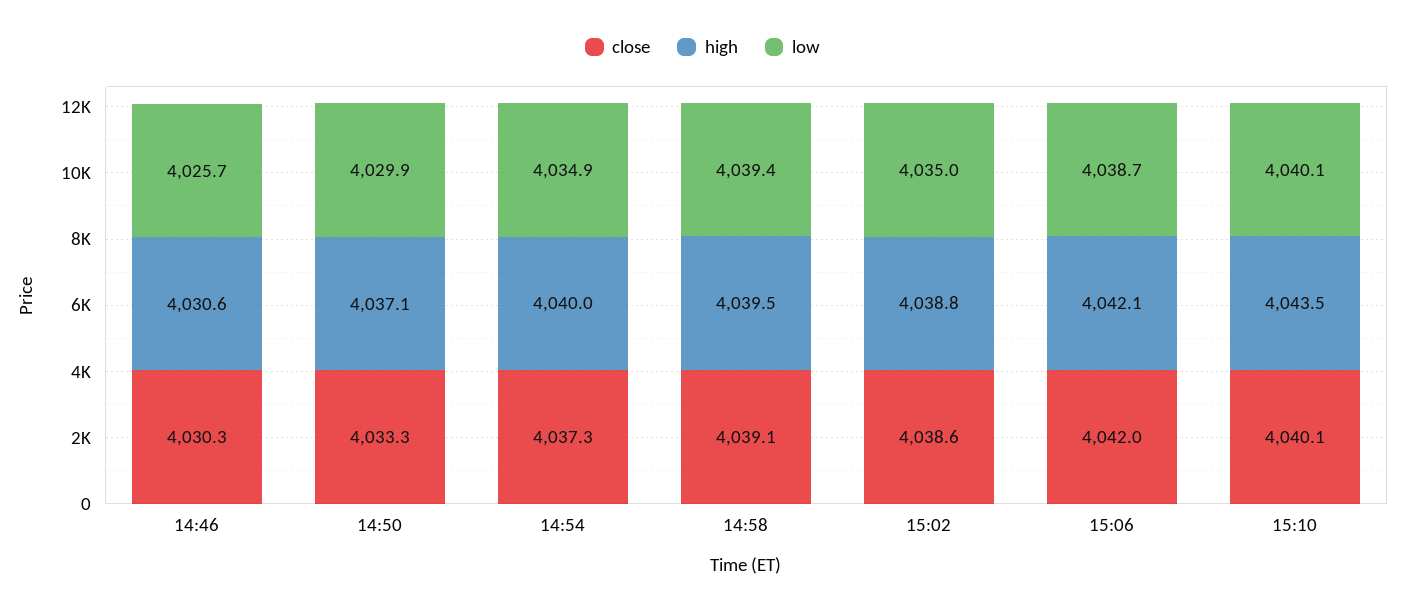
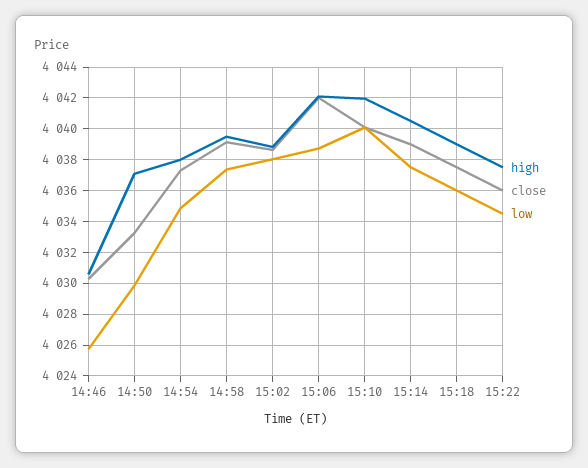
high, 14:54: 4040 -> 4038
low, 14:58: 4039.4 -> 4037.5
low, 15:02: 4035 -> 4038
high, 15:10: 4043.5 -> 4042
high, 15:14: none -> 4040.5
close, 15:14: none -> 4039
low, 15:14: none -> 4037.5
high, 15:18: none -> 4039
close, 15:18: none -> 4037.5
low, 15:18: none -> 4036
high, 15:22: none -> 4037.5
close, 15:22: none -> 4036
low, 15:22: none -> 4034.5

